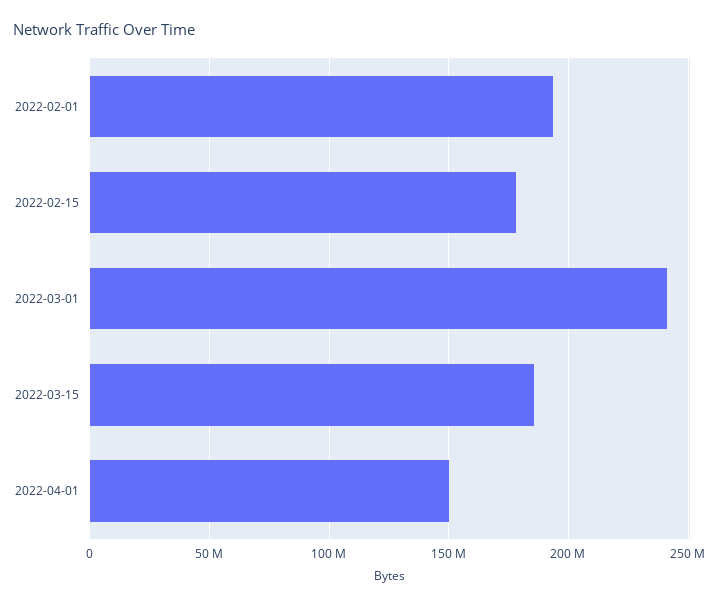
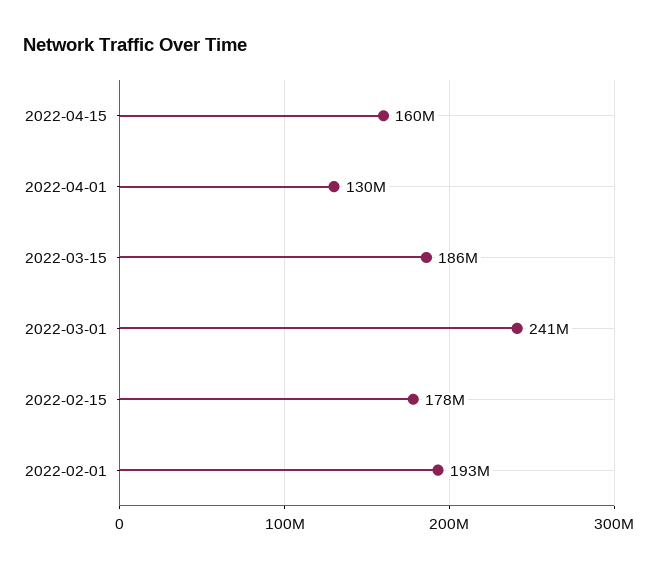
2022-04-01: 150000000 -> 130000000
2022-04-15: none -> 160000000

